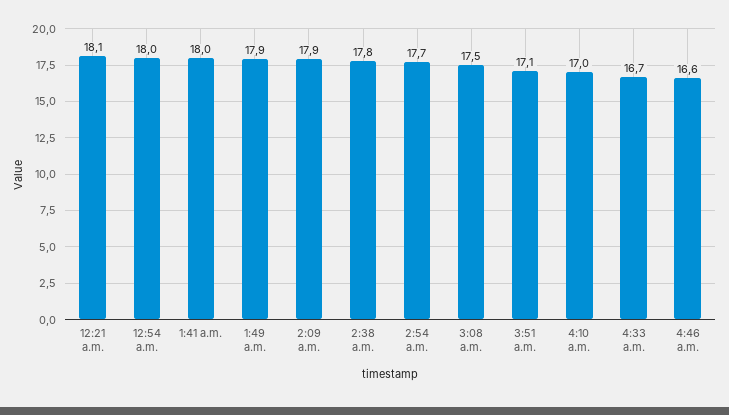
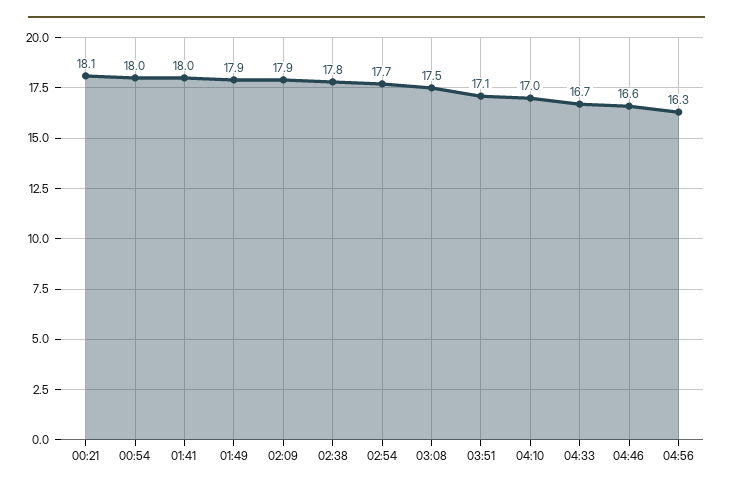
04:56: none -> 16.3

